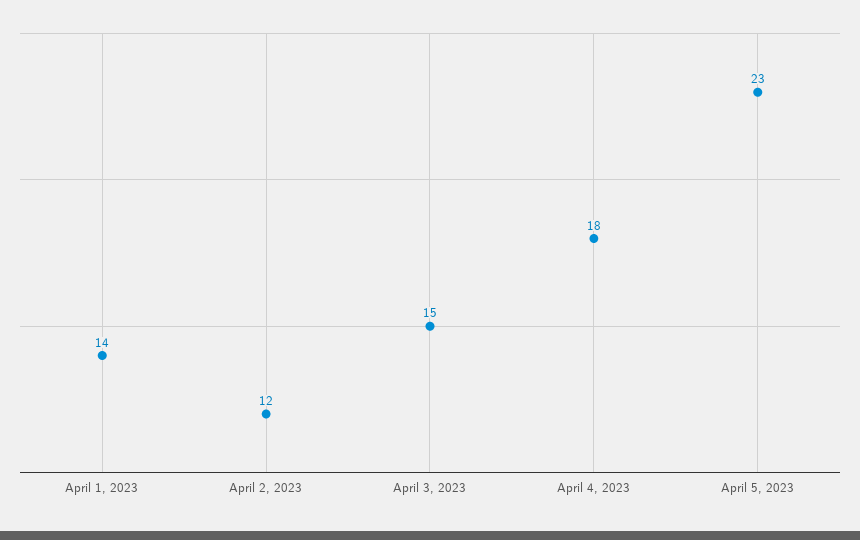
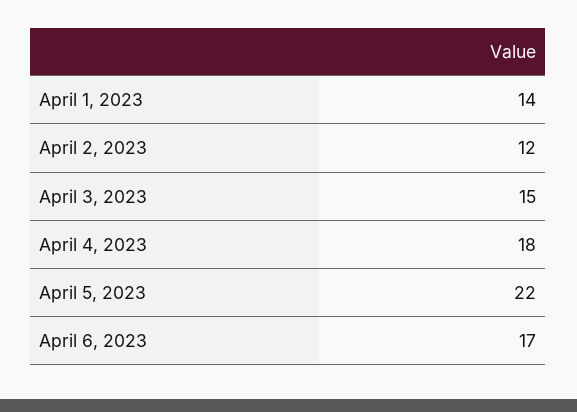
April 5, 2023: 23 -> 22
April 6, 2023: none -> 17

